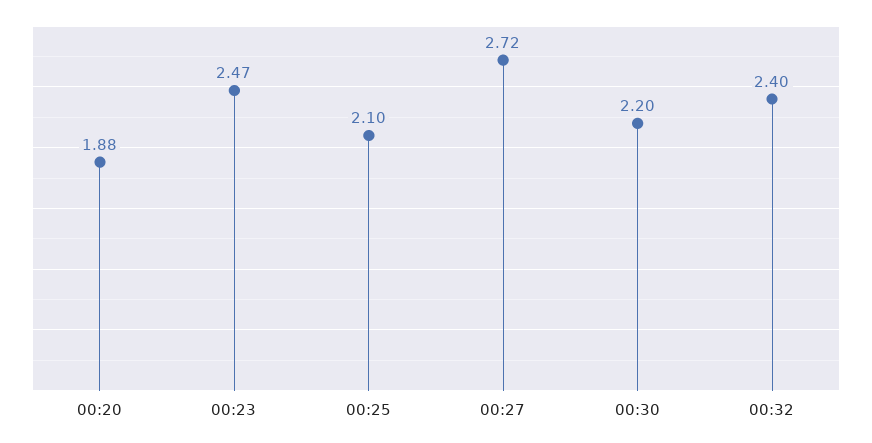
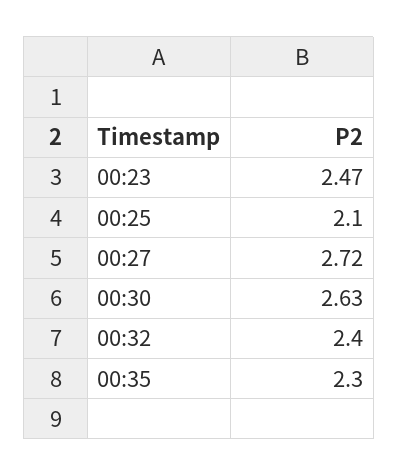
00:20: 1.88 -> none
00:30: 2.2 -> 2.63
00:35: none -> 2.3

